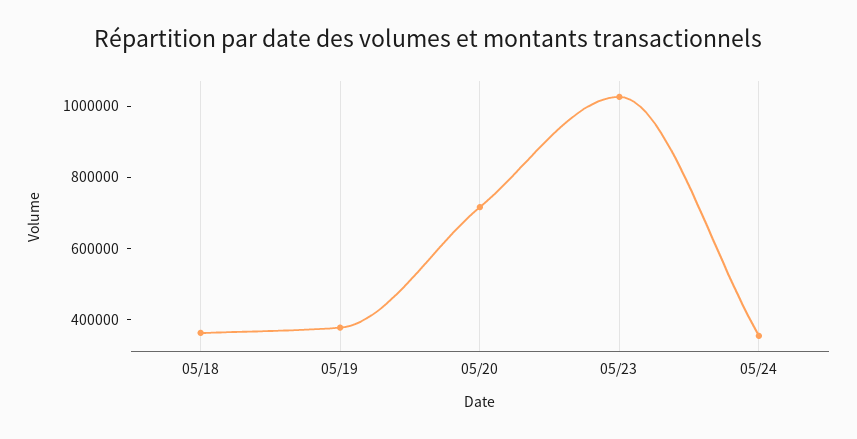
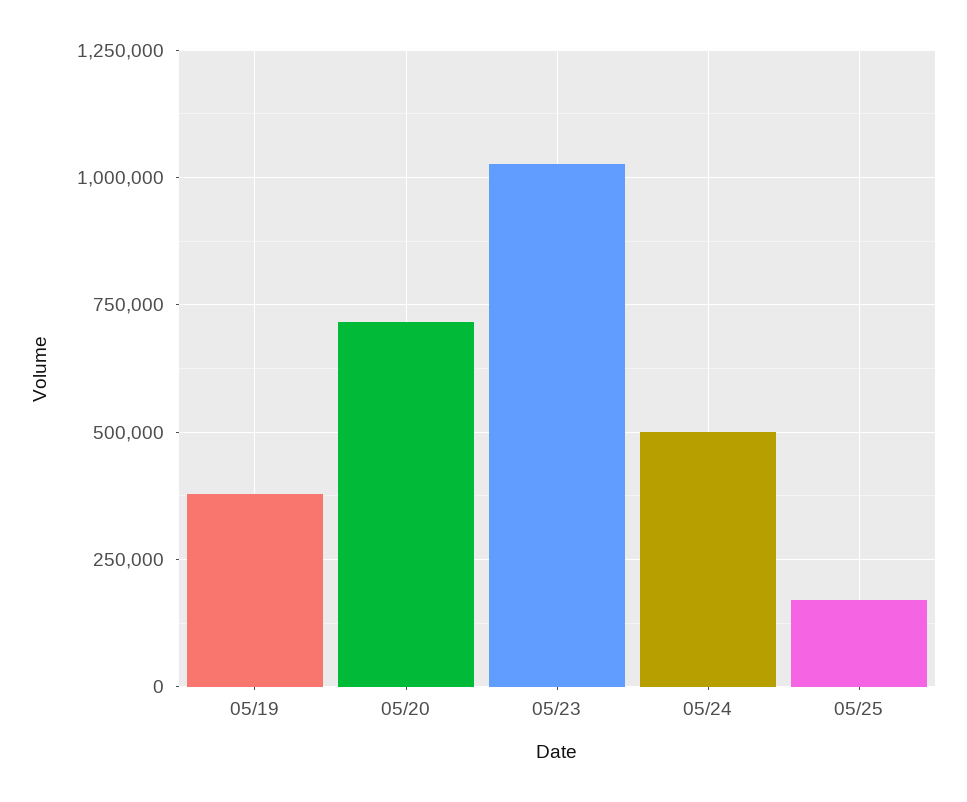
05/18: 350000 -> none
05/24: 350000 -> 500000
05/25: none -> 175000

